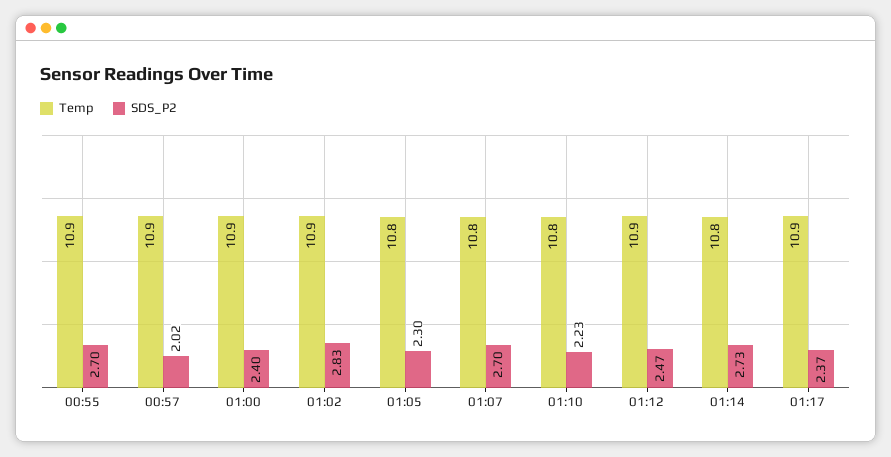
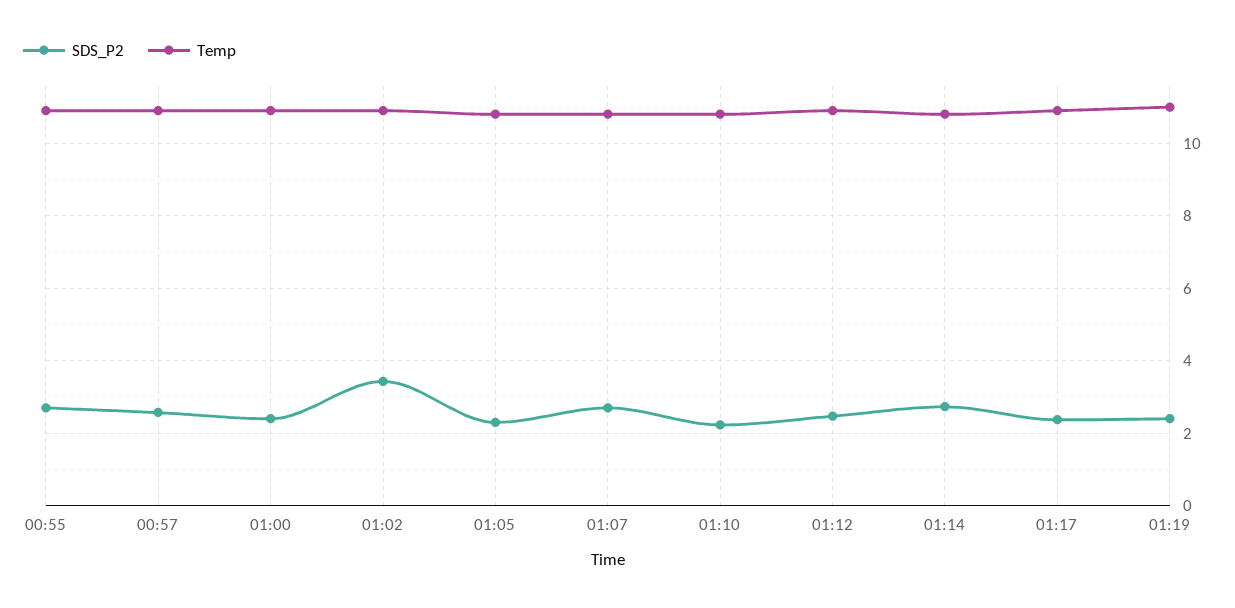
SDS_P2, 00:57: 2.02 -> 2.6
SDS_P2, 01:02: 2.83 -> 3.4
SDS_P2, 01:19: none -> 2.4
Temp, 01:19: none -> 11

